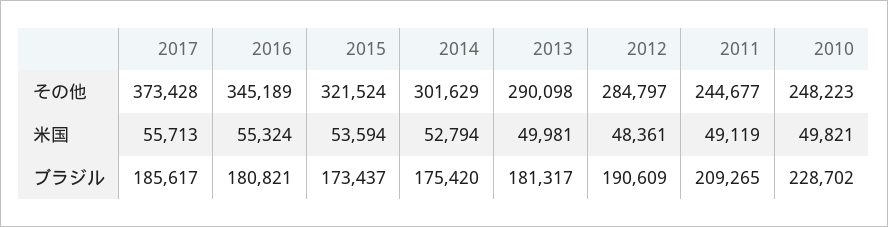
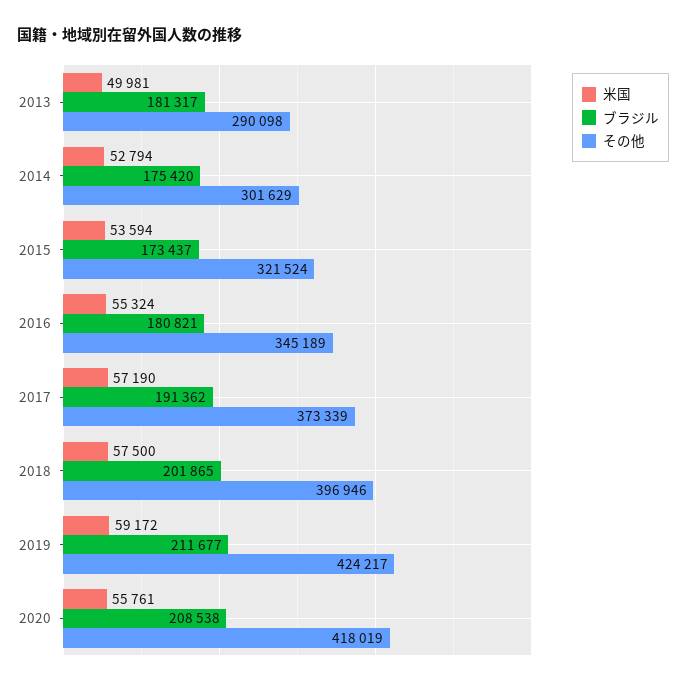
その他, 2017: 373428 -> 373339
その他, 2012: 284797 -> none
その他, 2011: 244677 -> none
その他, 2010: 248223 -> none
米国, 2017: 55713 -> 57190
米国, 2012: 48361 -> none
米国, 2011: 49119 -> none
米国, 2010: 49821 -> none
ブラジル, 2017: 185617 -> 191362
ブラジル, 2012: 190609 -> none
ブラジル, 2011: 209265 -> none
ブラジル, 2010: 228702 -> none
米国, 2018: none -> 57500
ブラジル, 2018: none -> 201865
その他, 2018: none -> 396946
米国, 2019: none -> 59172
ブラジル, 2019: none -> 211677
その他, 2019: none -> 424217
米国, 2020: none -> 55761
ブラジル, 2020: none -> 208538
その他, 2020: none -> 418019

